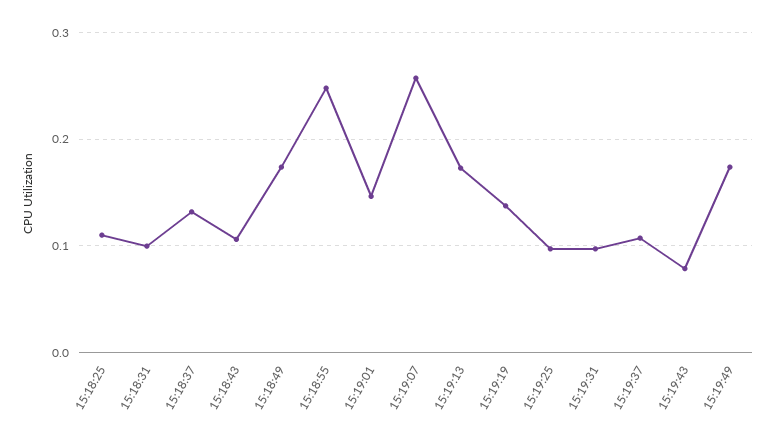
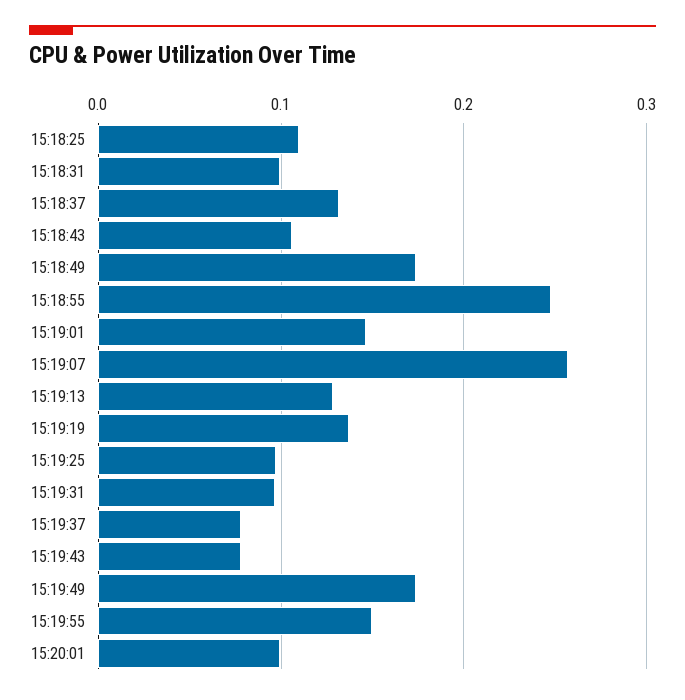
15:19:13: 0.17 -> 0.13
15:19:37: 0.11 -> 0.08
15:19:55: none -> 0.15
15:20:01: none -> 0.1

